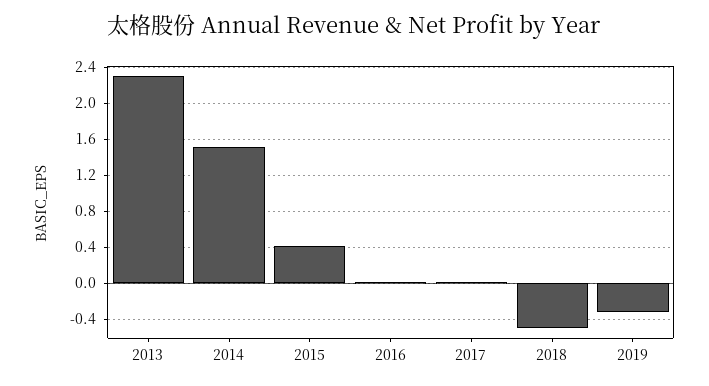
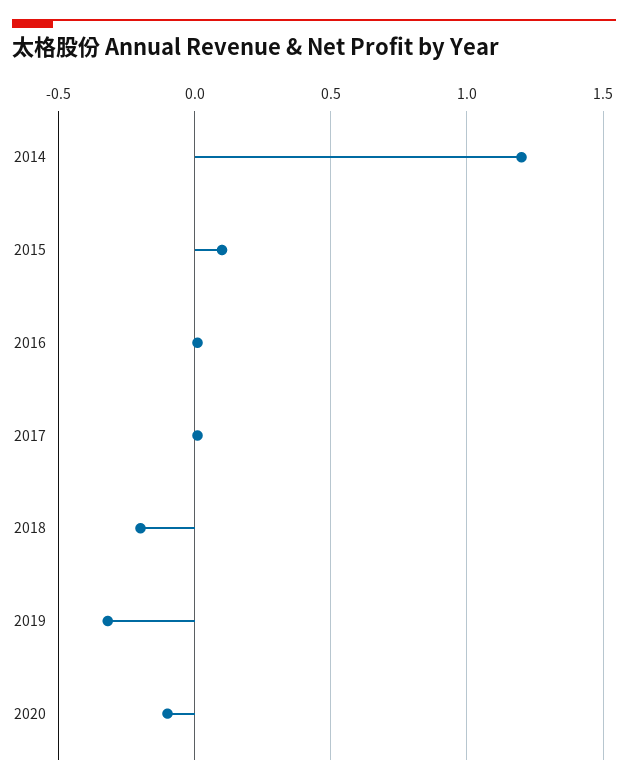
2013: 2.3 -> none
2014: 1.5 -> 1.2
2015: 0.4 -> 0.1
2018: -0.5 -> -0.2
2020: none -> -0.1

